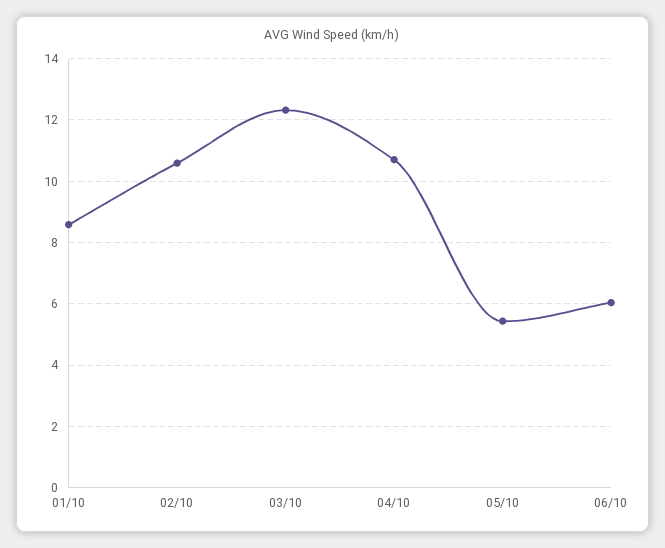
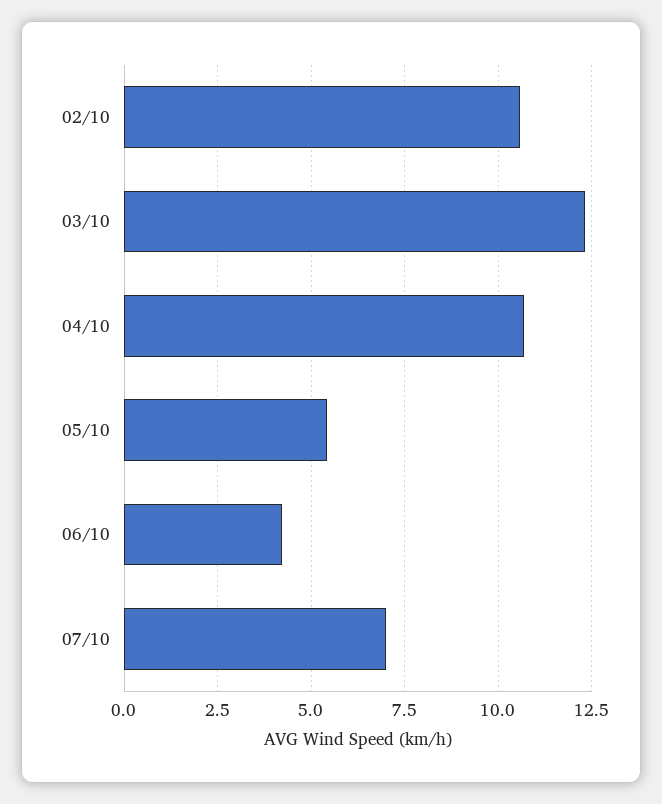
01/10: 8.6 -> none
06/10: 6 -> 4.25
07/10: none -> 7

